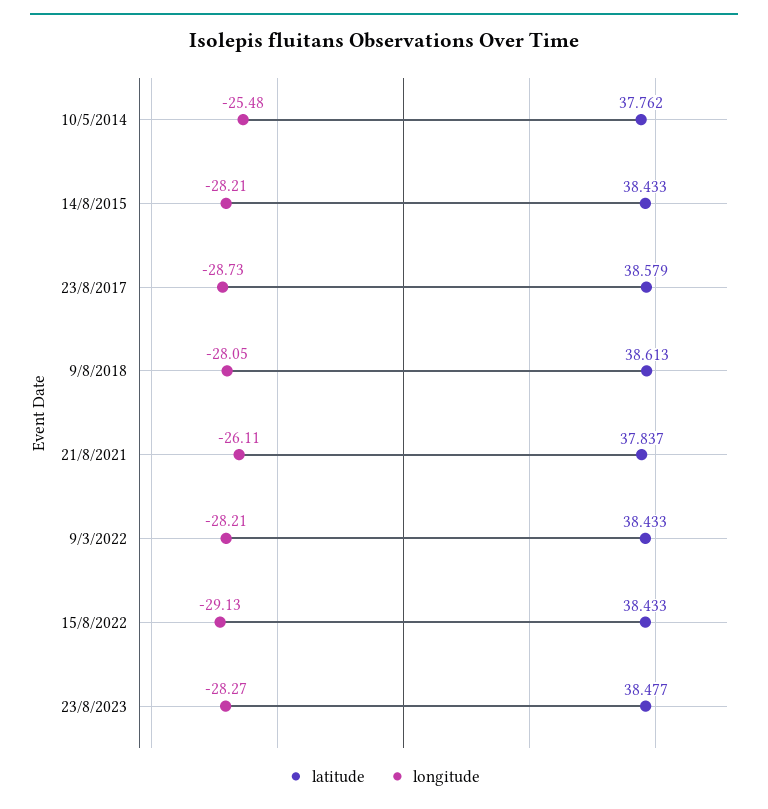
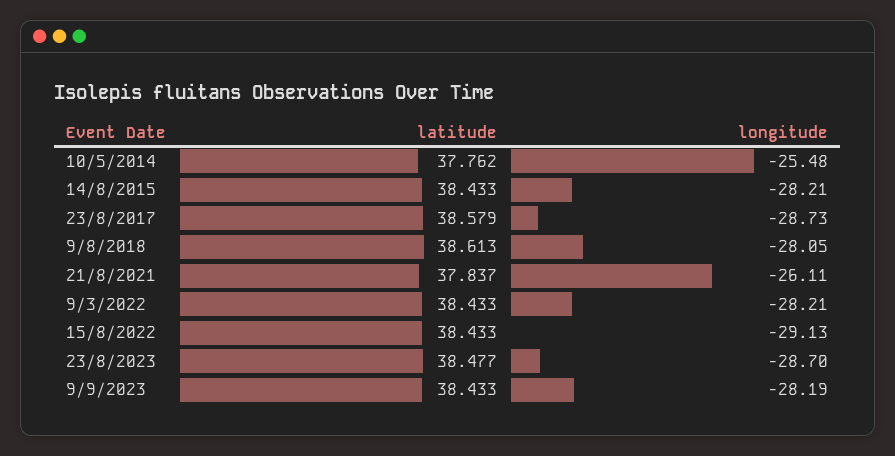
longitude, 23/8/2023: -28.27 -> -28.7
latitude, 9/9/2023: none -> 38.433
longitude, 9/9/2023: none -> -28.19

